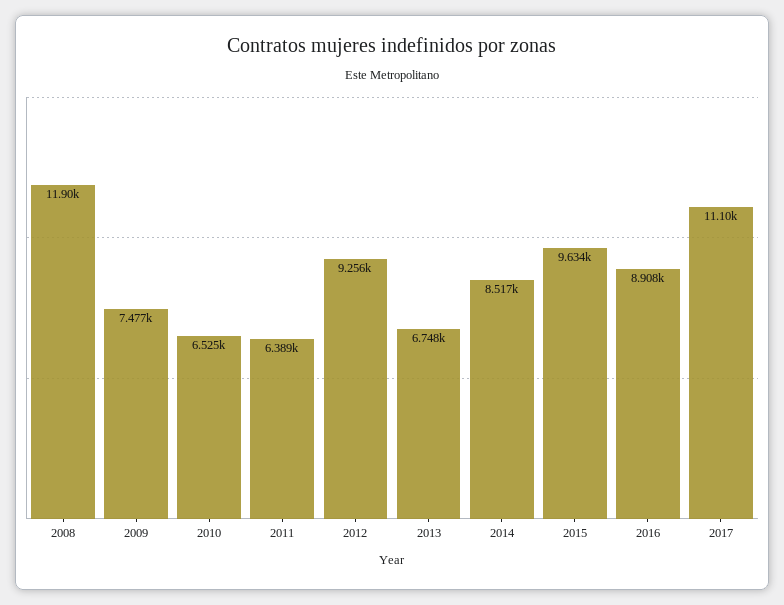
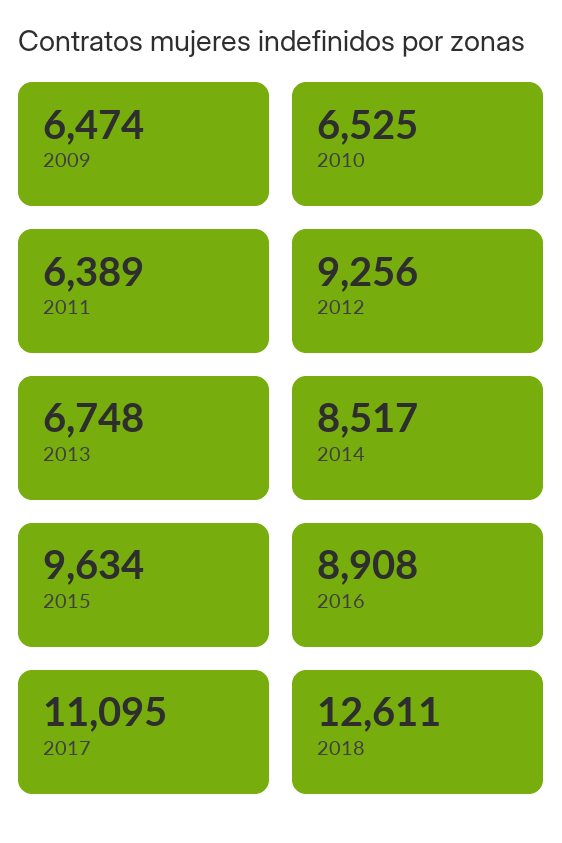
2008: 11900 -> none
2009: 7477 -> 6474
2018: none -> 12611

